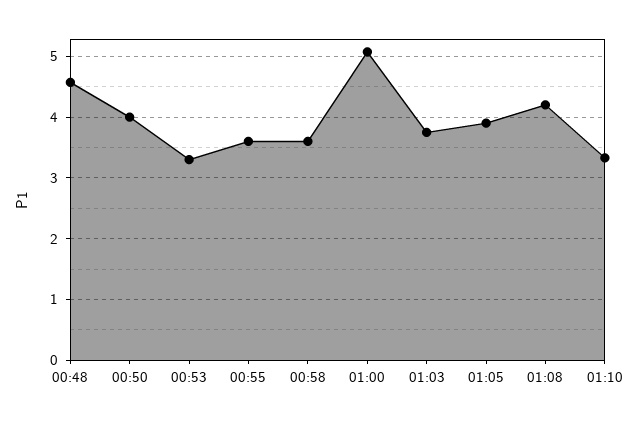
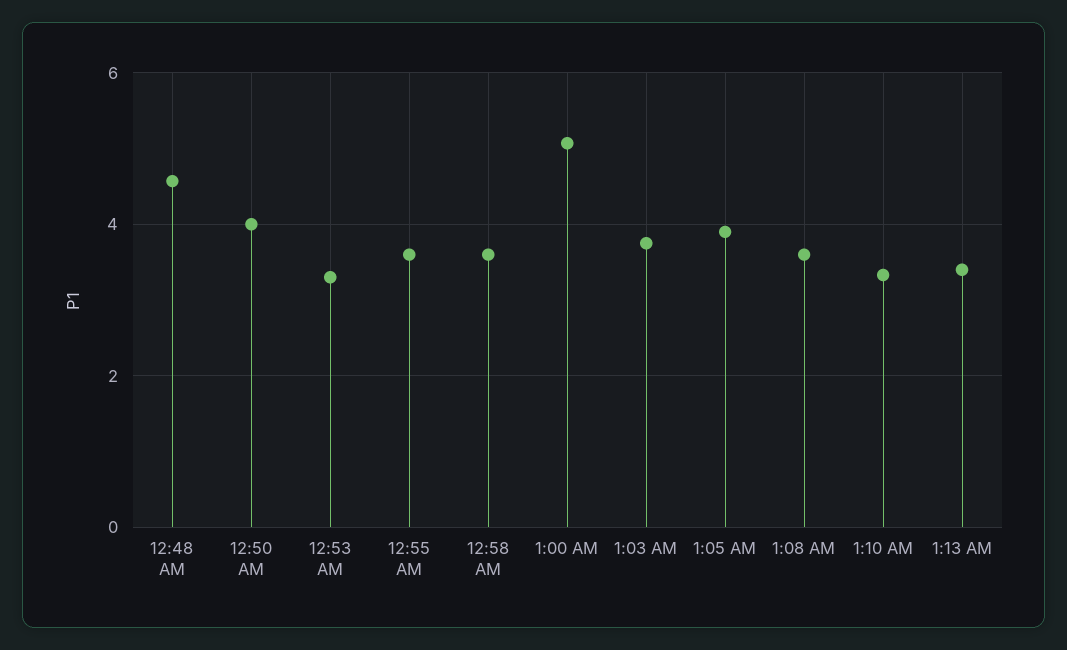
01:08: 4.2 -> 3.6
1:13 AM: none -> 3.4

